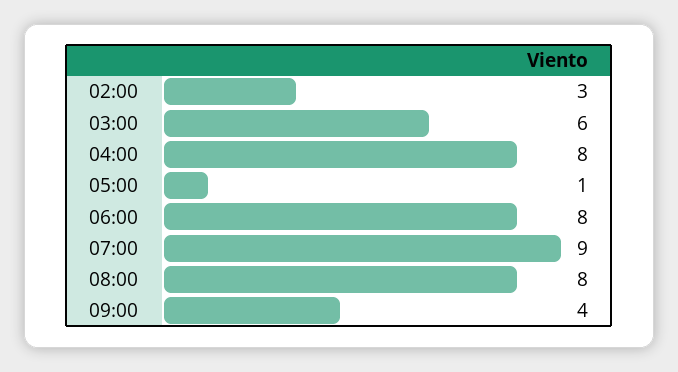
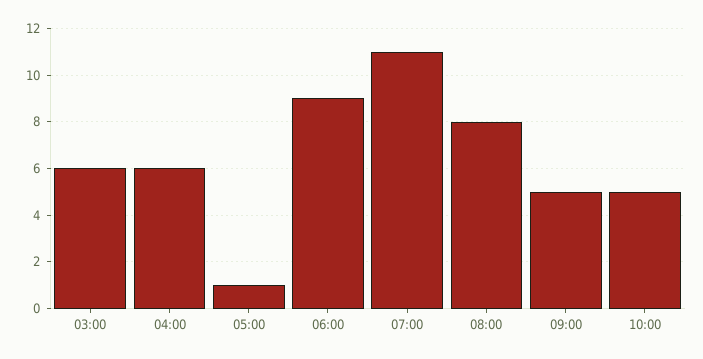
02:00: 3 -> none
04:00: 8 -> 6
06:00: 8 -> 9
07:00: 9 -> 11
09:00: 4 -> 5
10:00: none -> 5

